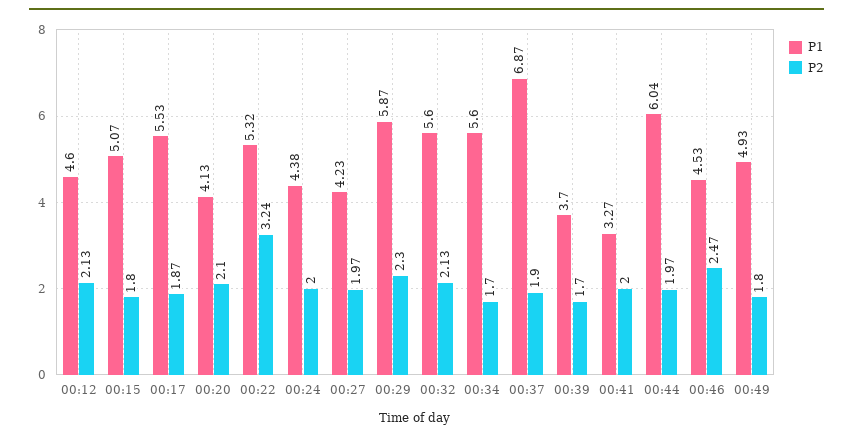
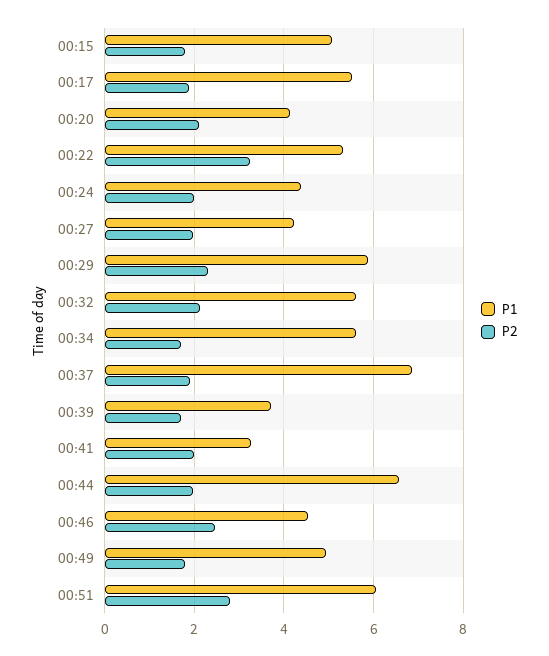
P1, 00:12: 4.6 -> none
P2, 00:12: 2.13 -> none
P1, 00:44: 6.04 -> 6.6
P1, 00:51: none -> 6
P2, 00:51: none -> 2.8

